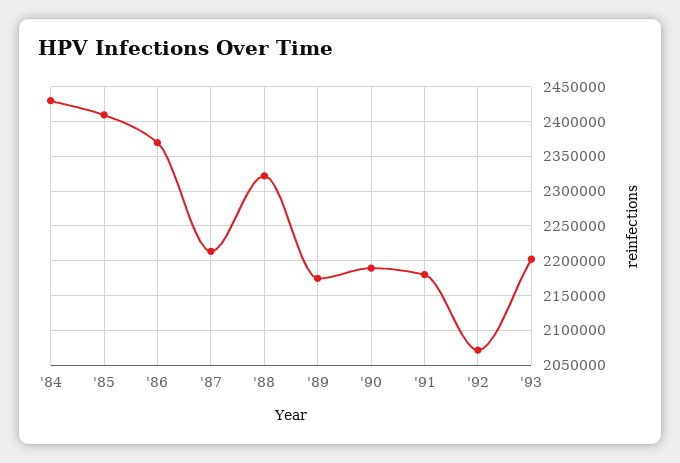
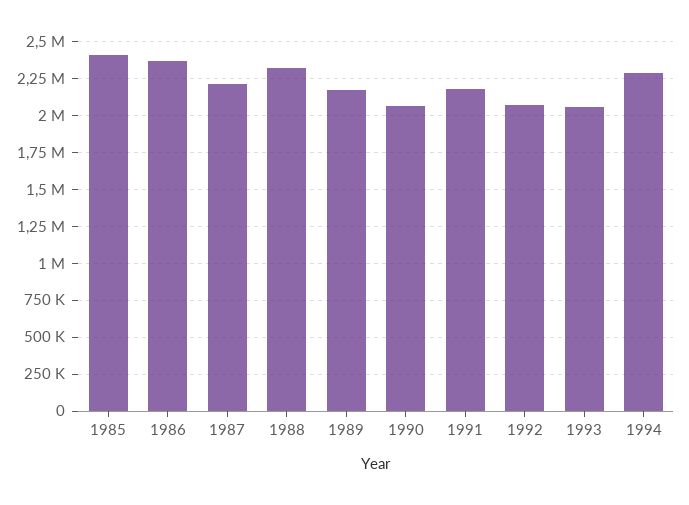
'84: 2430000 -> none
'90: 2190000 -> 2050000
'93: 2200000 -> 2050000
1994: none -> 2300000

